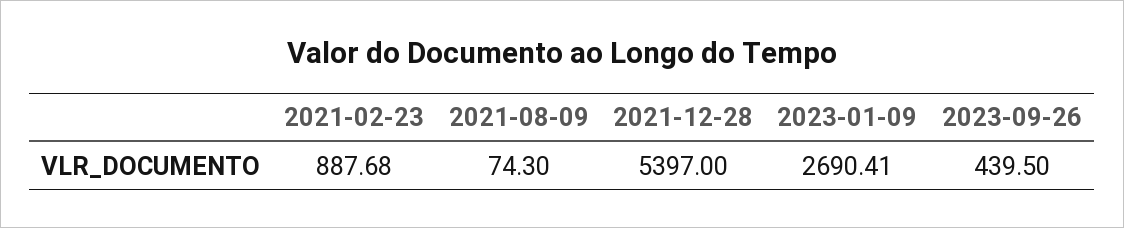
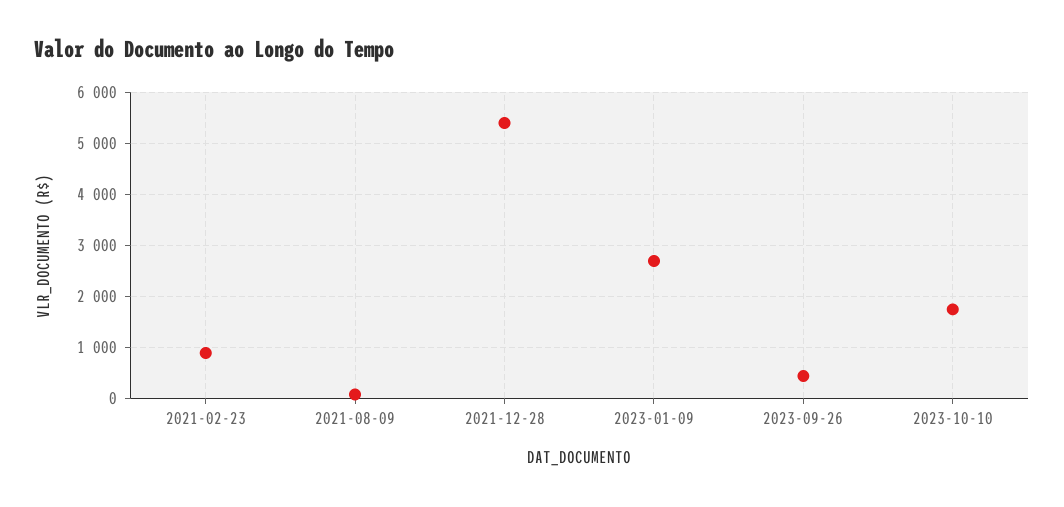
2023-10-10: none -> 1800

